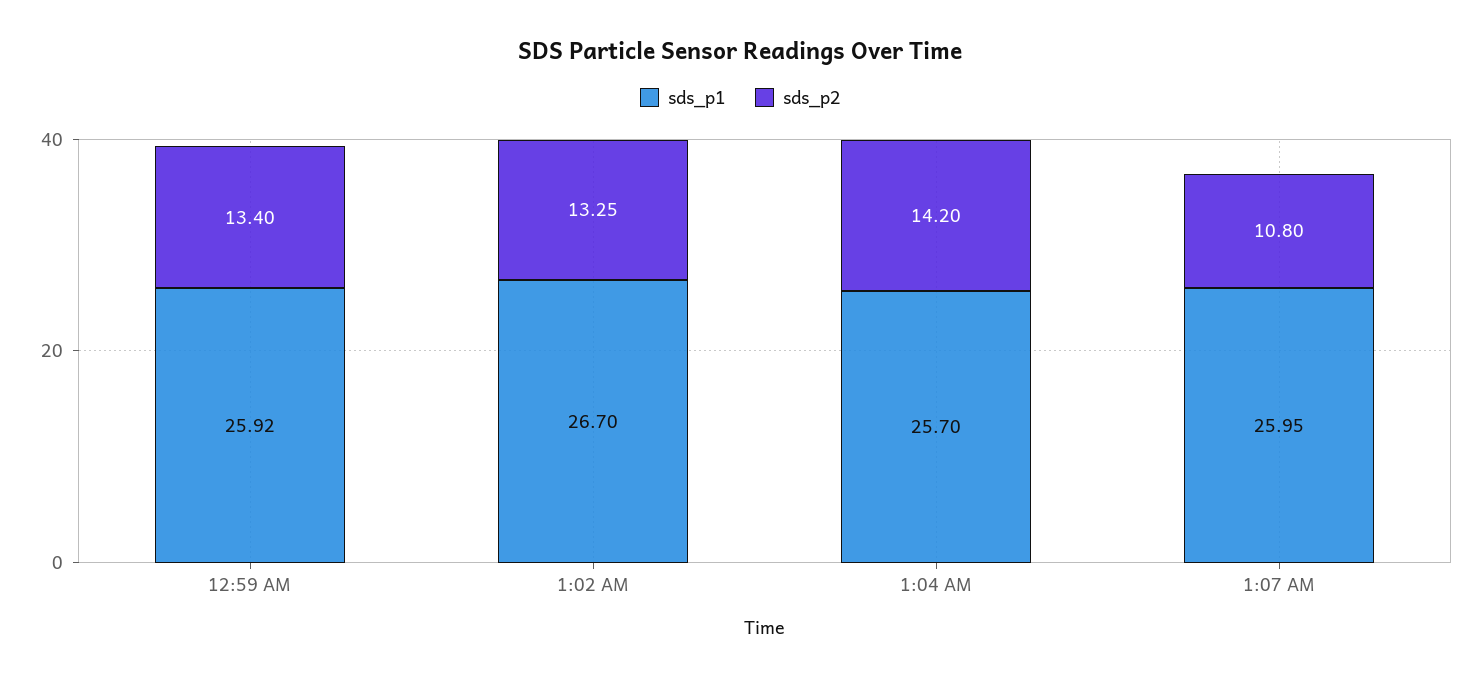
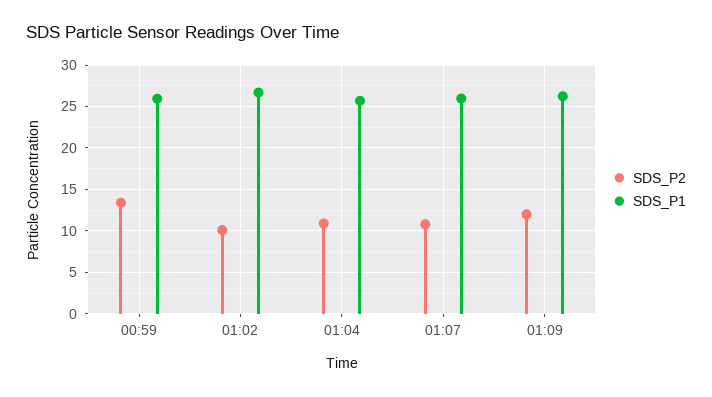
sds_p2, 1:02 AM: 13.25 -> 10
sds_p2, 1:04 AM: 14.2 -> 11
sds_p2, 01:09: none -> 12
sds_p1, 01:09: none -> 26

